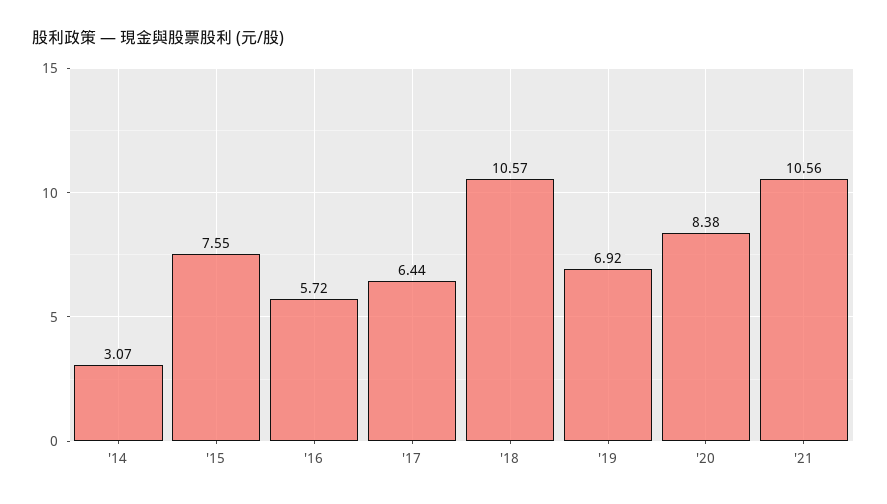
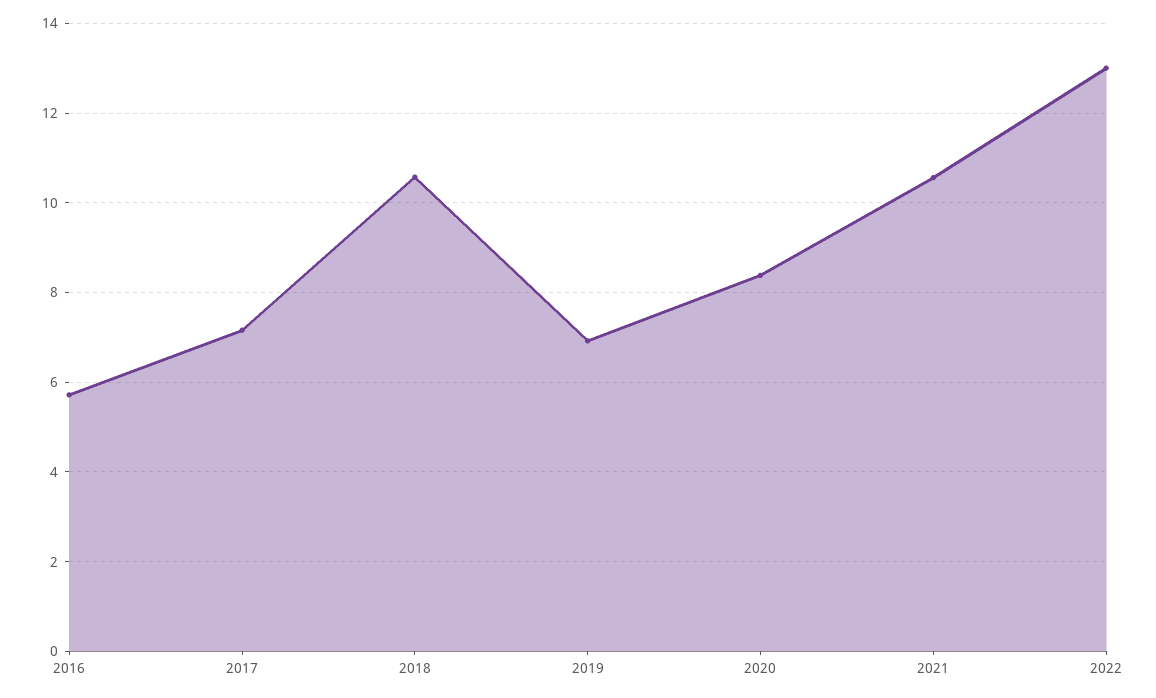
'14: 3.07 -> none
'15: 7.55 -> none
'17: 6.44 -> 7.2
2022: none -> 13

